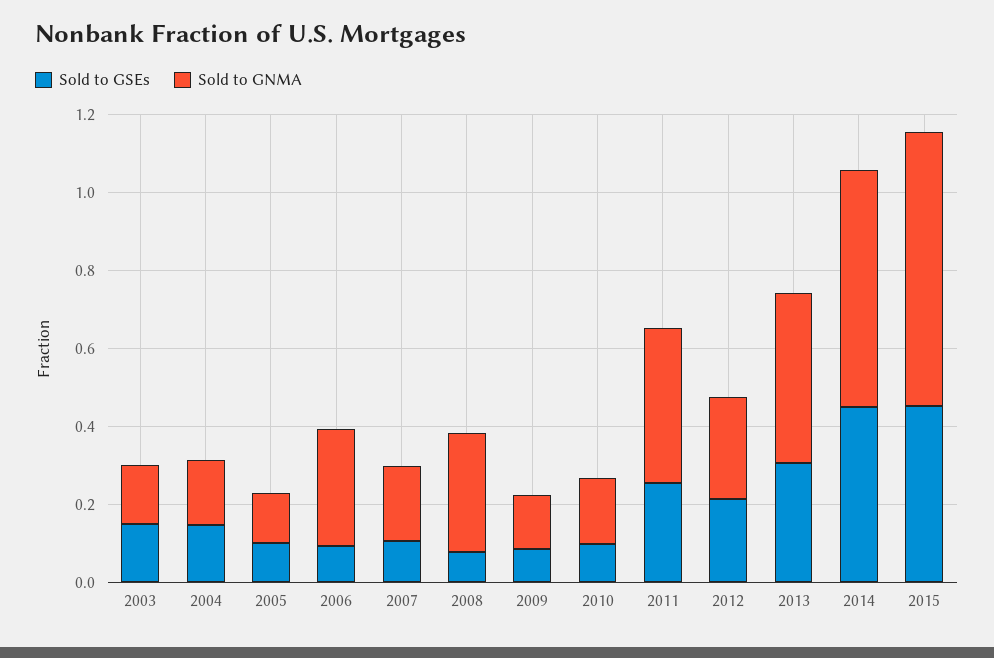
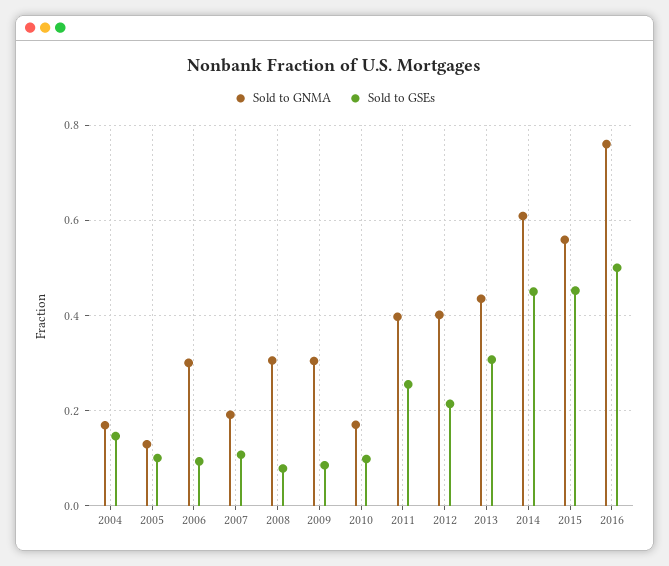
Sold to GSEs, 2003: 0.15 -> none
Sold to GNMA, 2003: 0.15 -> none
Sold to GNMA, 2009: 0.15 -> 0.3
Sold to GNMA, 2012: 0.25 -> 0.4
Sold to GNMA, 2015: 0.7 -> 0.56
Sold to GNMA, 2016: none -> 0.76
Sold to GSEs, 2016: none -> 0.5

